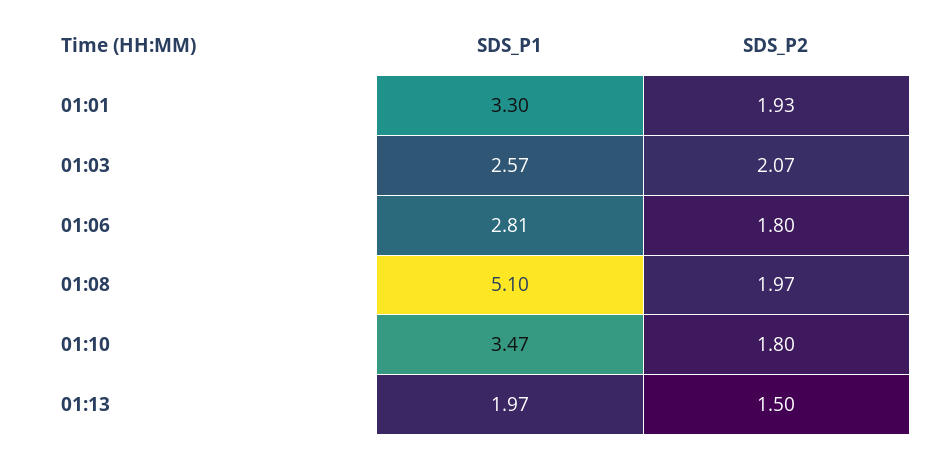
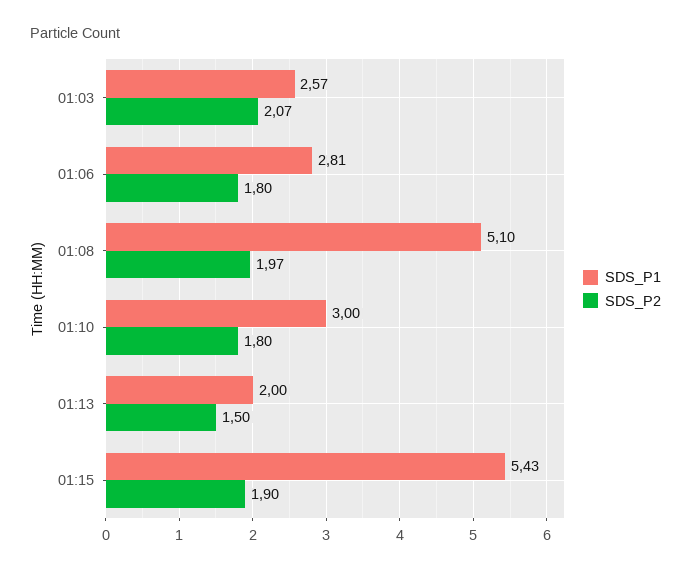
SDS_P1, 01:01: 3.3 -> none
SDS_P2, 01:01: 1.93 -> none
SDS_P1, 01:10: 3.47 -> 3
SDS_P1, 01:13: 1.97 -> 2
SDS_P1, 01:15: none -> 5.43
SDS_P2, 01:15: none -> 1.9

